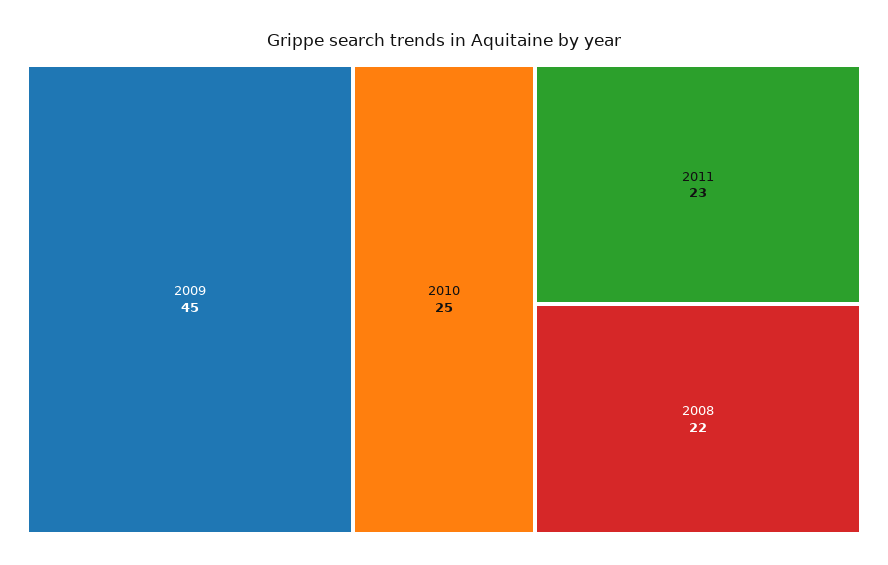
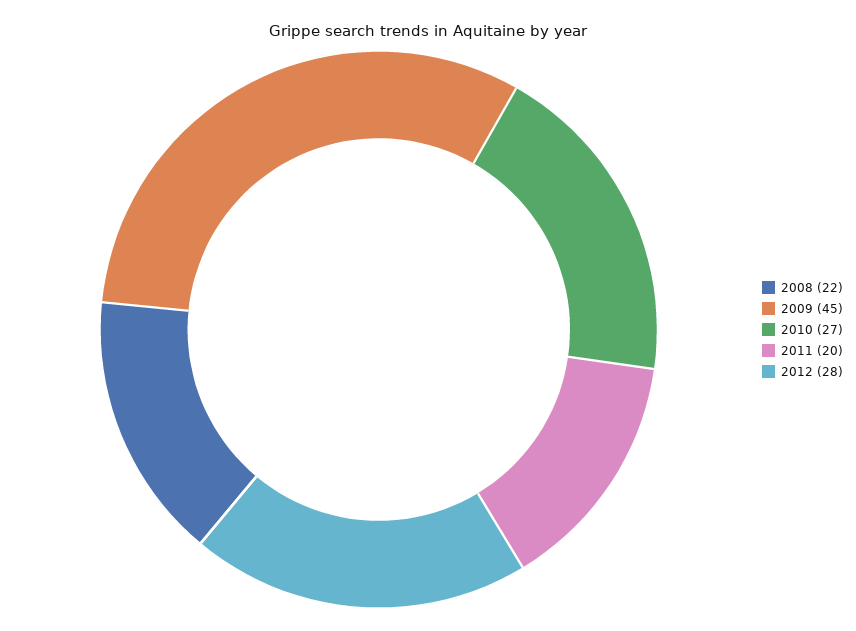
2010: 25 -> 27
2011: 23 -> 20
2012: none -> 28

